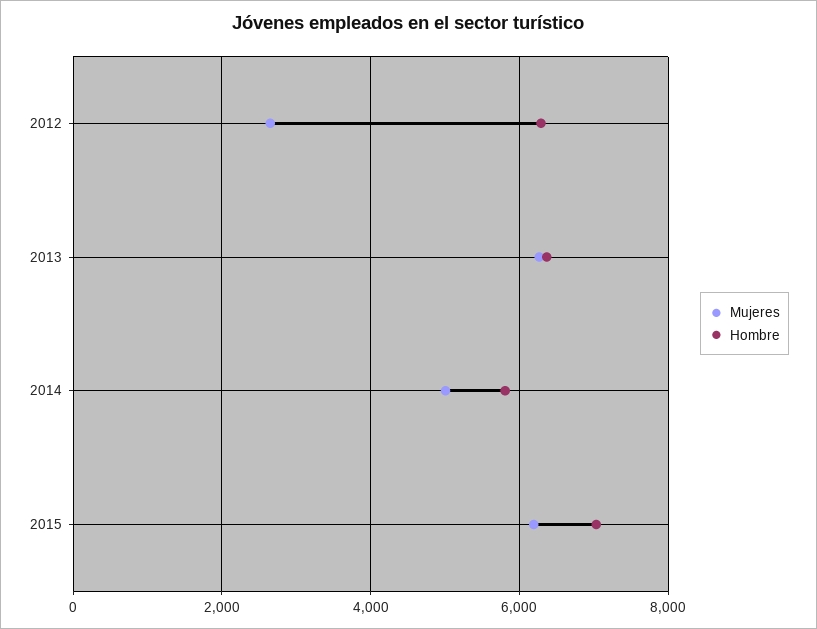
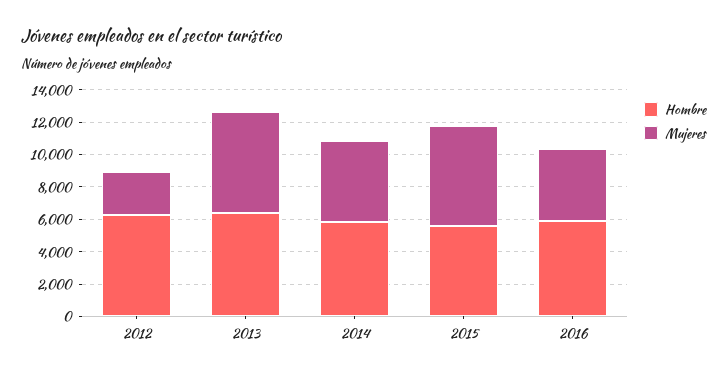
Hombre, 2015: 7000 -> 5500
Hombre, 2016: none -> 6000
Mujeres, 2016: none -> 4500

